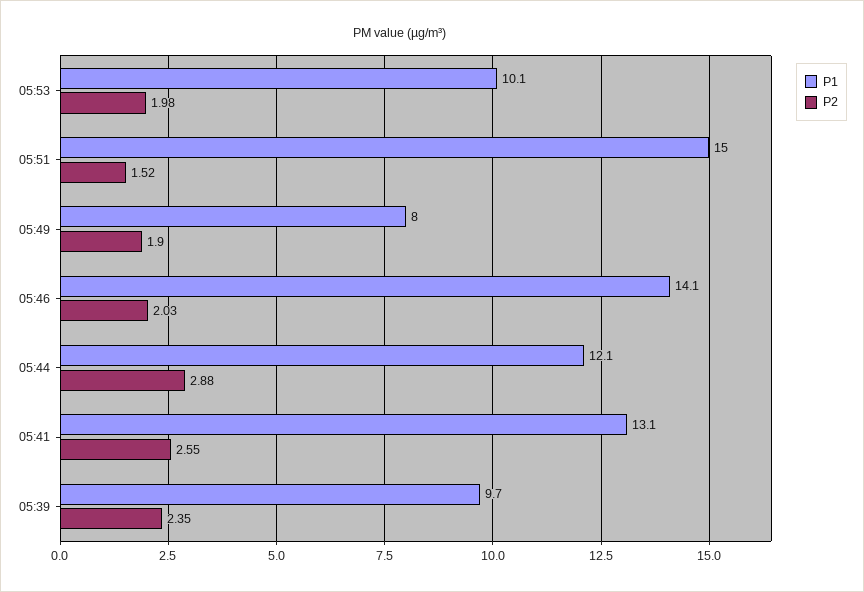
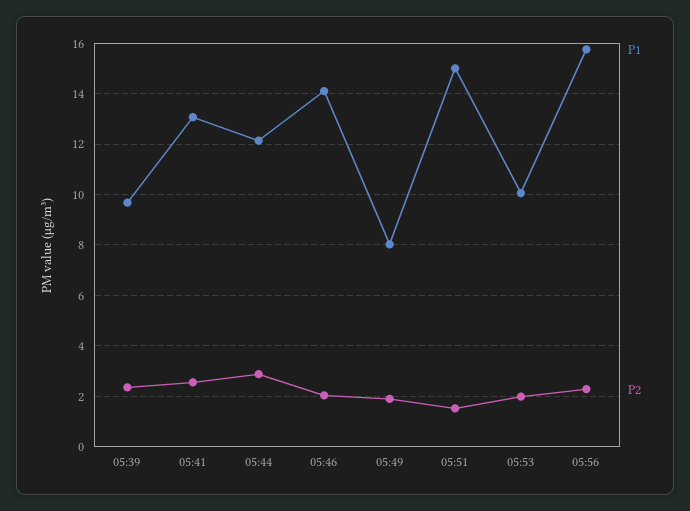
P1, 05:56: none -> 15.75
P2, 05:56: none -> 2.25

